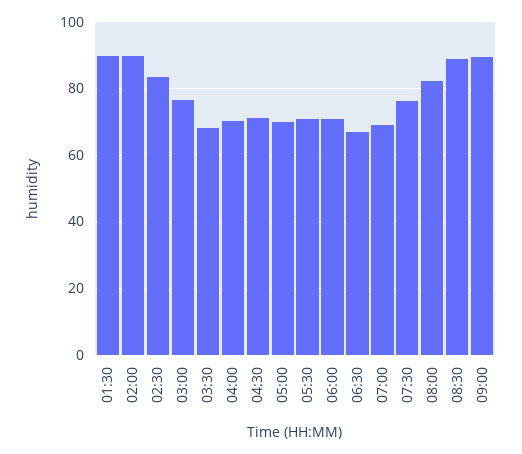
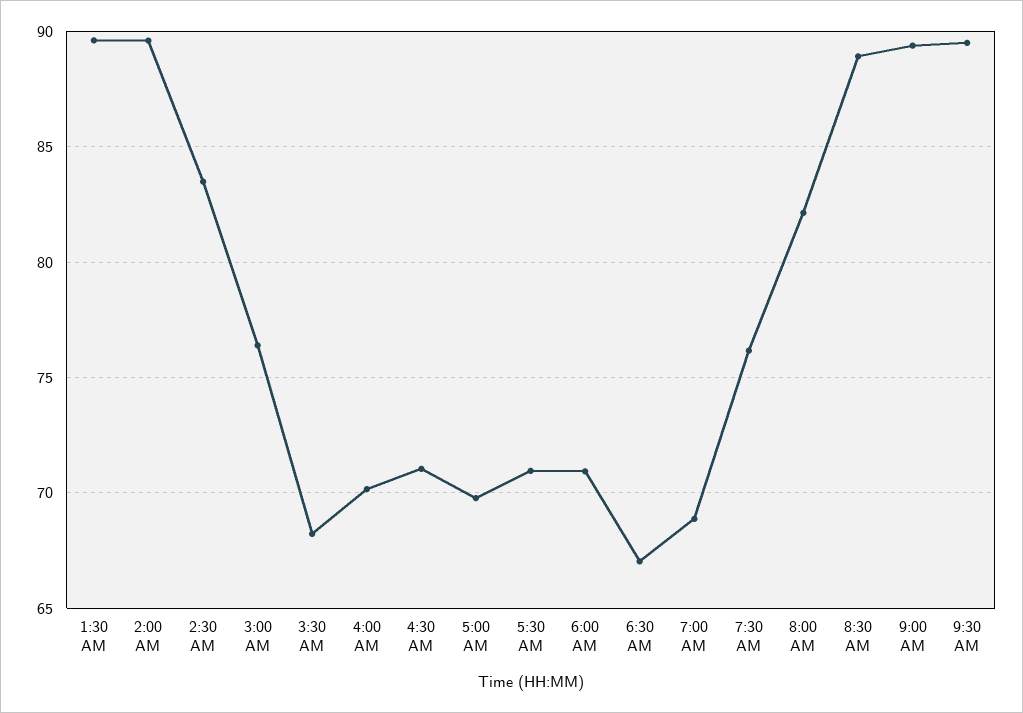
9:30 AM: none -> 89.5

